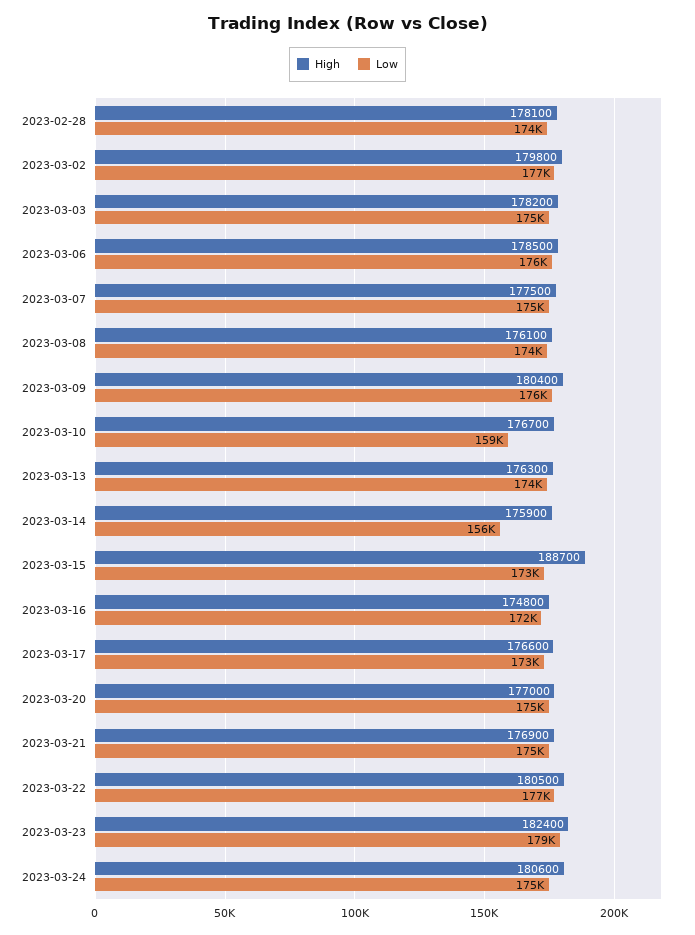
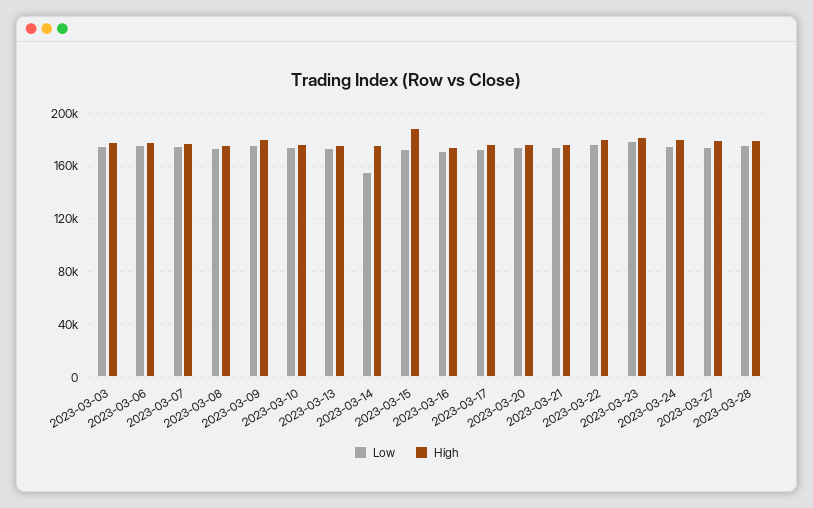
High, 2023-02-28: 178100 -> none
Low, 2023-02-28: 174000 -> none
High, 2023-03-02: 179800 -> none
Low, 2023-03-02: 177000 -> none
Low, 2023-03-10: 159000 -> 175000
Low, 2023-03-27: none -> 175000
High, 2023-03-27: none -> 180000
Low, 2023-03-28: none -> 175000
High, 2023-03-28: none -> 180000

